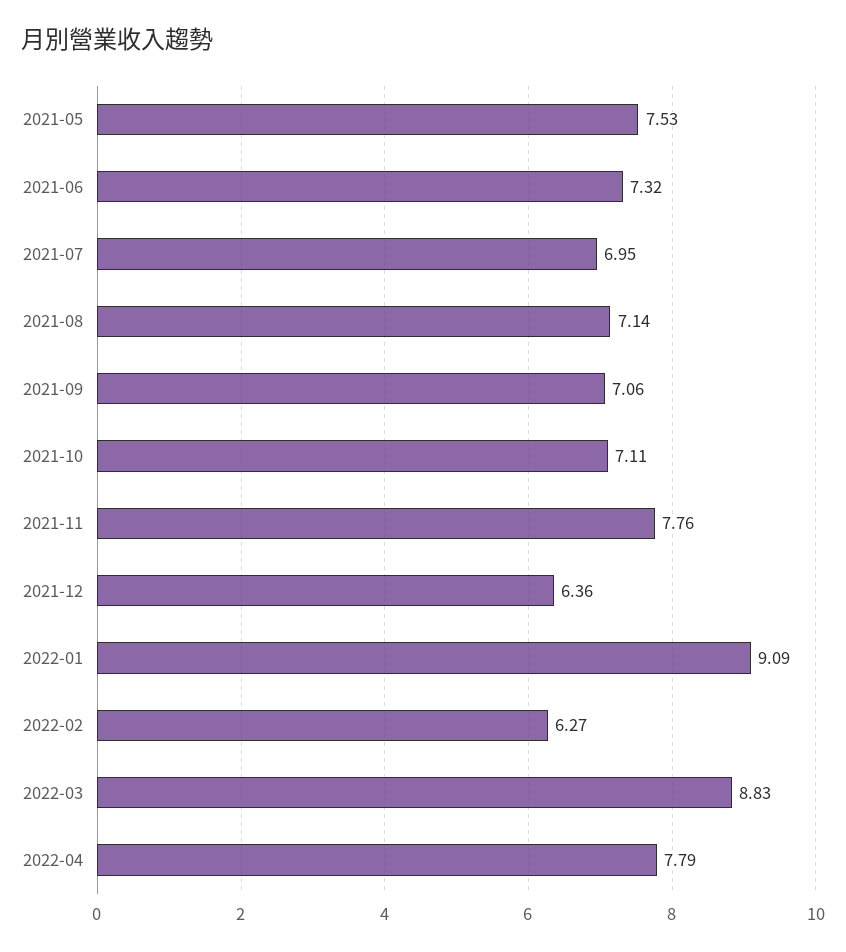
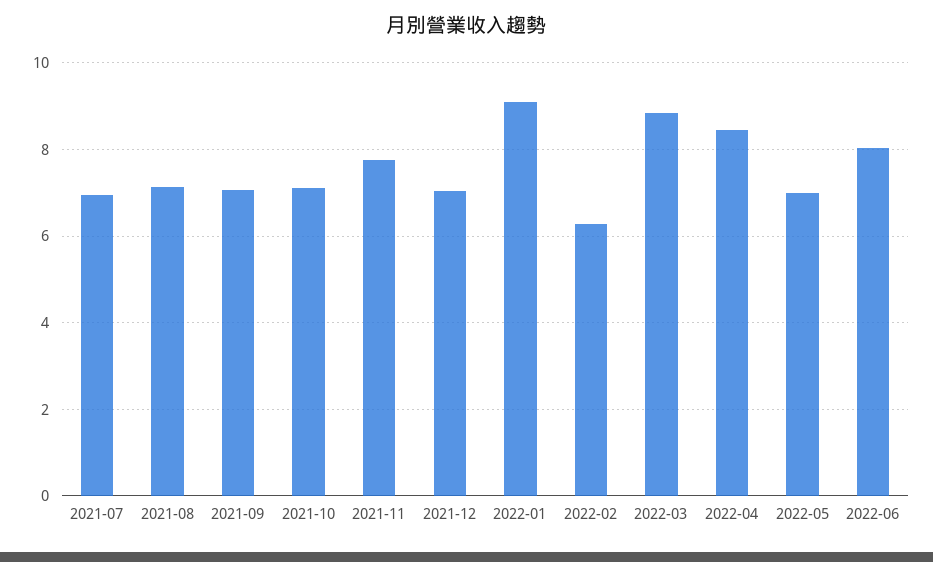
2021-05: 7.53 -> none
2021-06: 7.32 -> none
2021-12: 6.36 -> 7
2022-04: 7.79 -> 8.4
2022-05: none -> 7
2022-06: none -> 8

